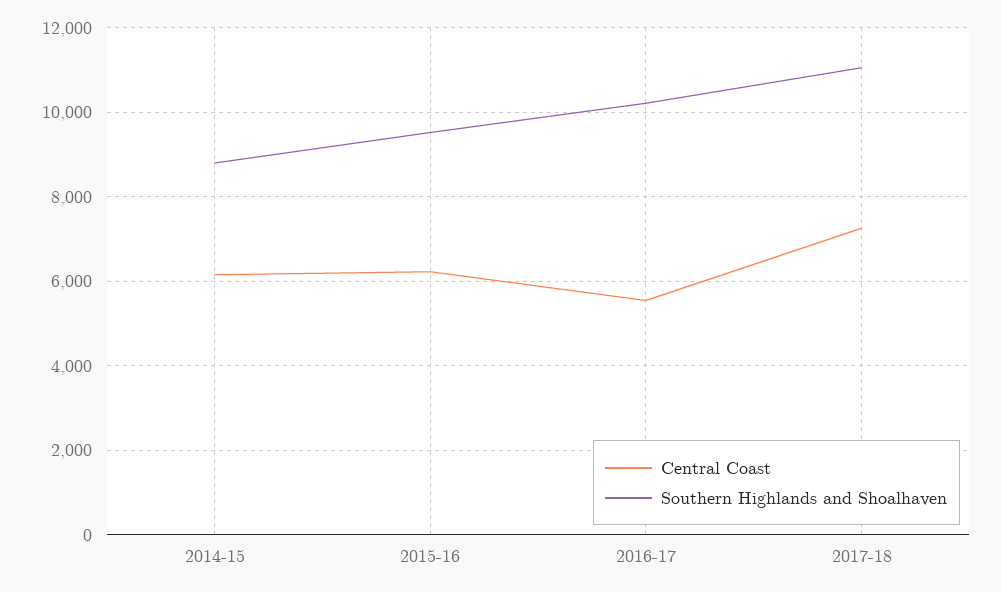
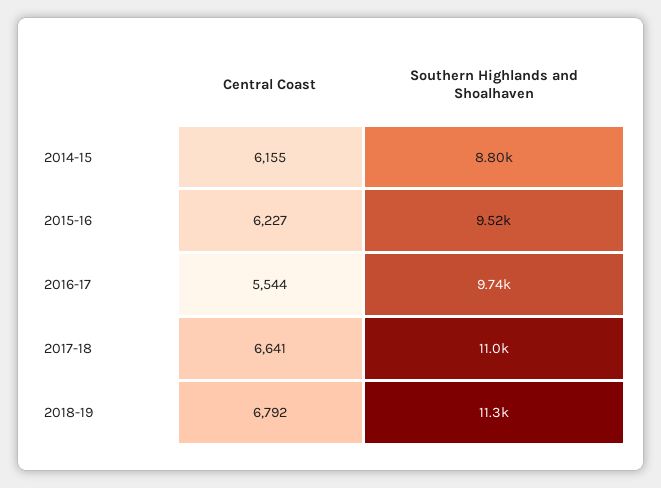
Southern Highlands and Shoalhaven, 2016-17: 10200 -> 9740
Central Coast, 2017-18: 7200 -> 6641
Central Coast, 2018-19: none -> 6792
Southern Highlands and Shoalhaven, 2018-19: none -> 11300

